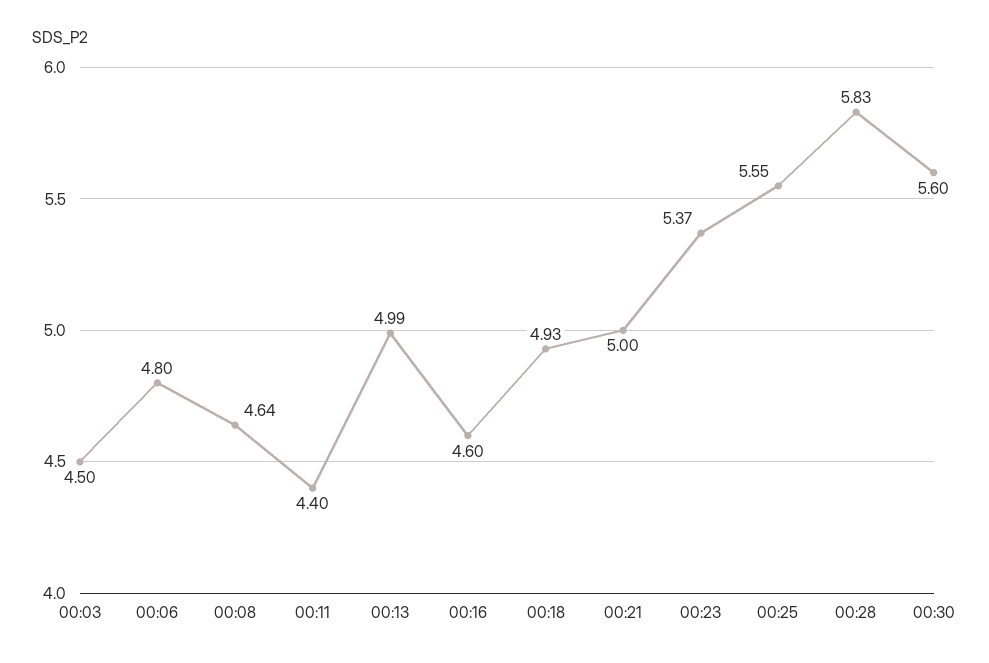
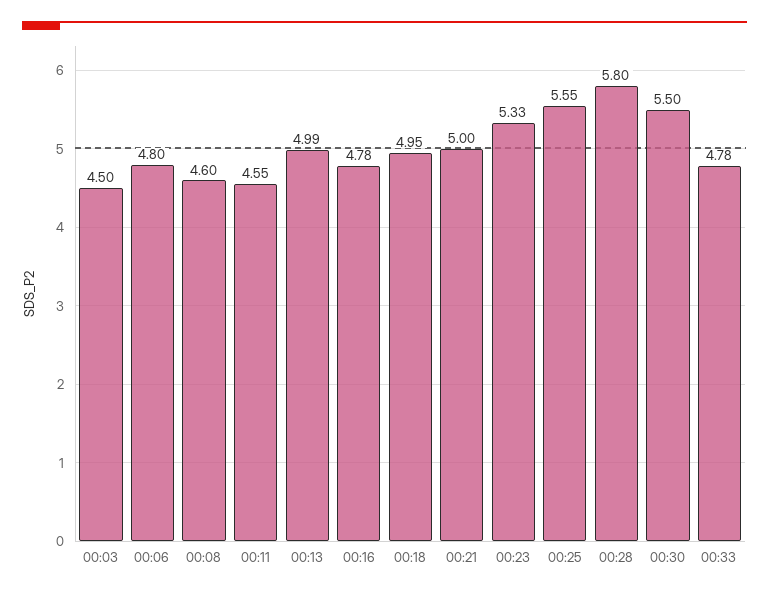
00:08: 4.64 -> 4.6
00:11: 4.4 -> 4.55
00:16: 4.6 -> 4.78
00:18: 4.93 -> 4.95
00:23: 5.37 -> 5.33
00:28: 5.83 -> 5.8
00:30: 5.6 -> 5.5
00:33: none -> 4.78

